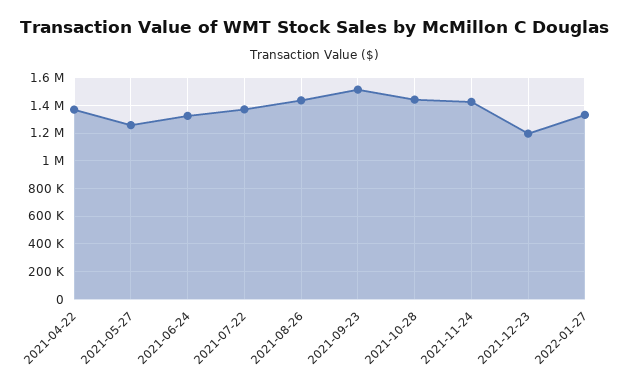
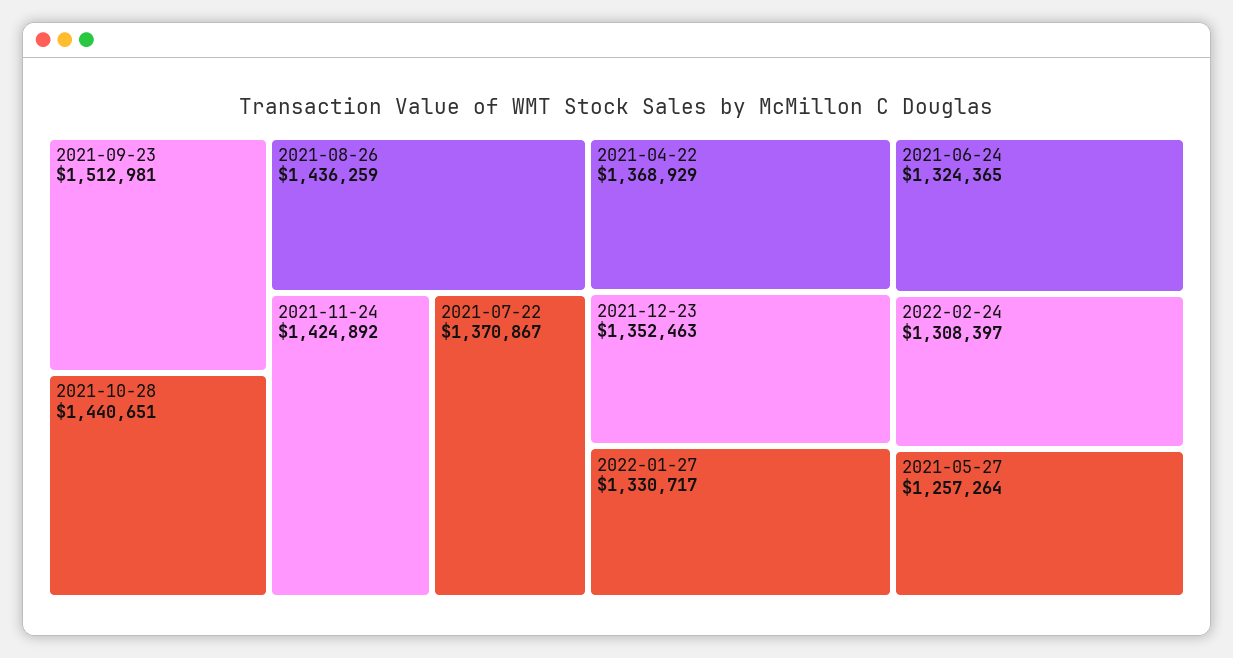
2021-12-23: 1200000 -> 1352463
2022-02-24: none -> 1308397

